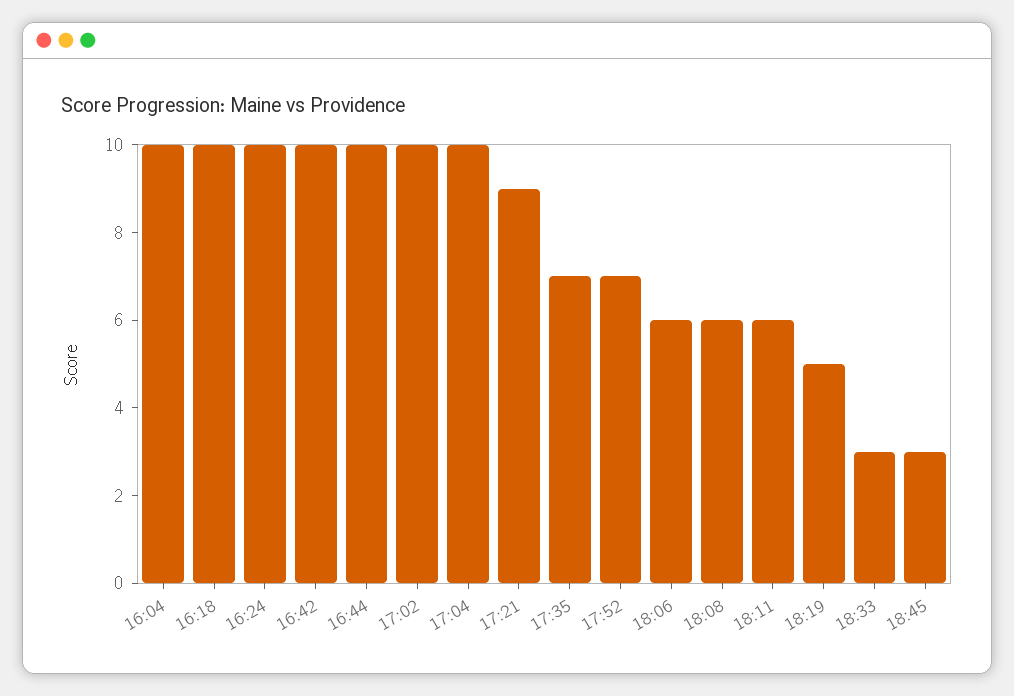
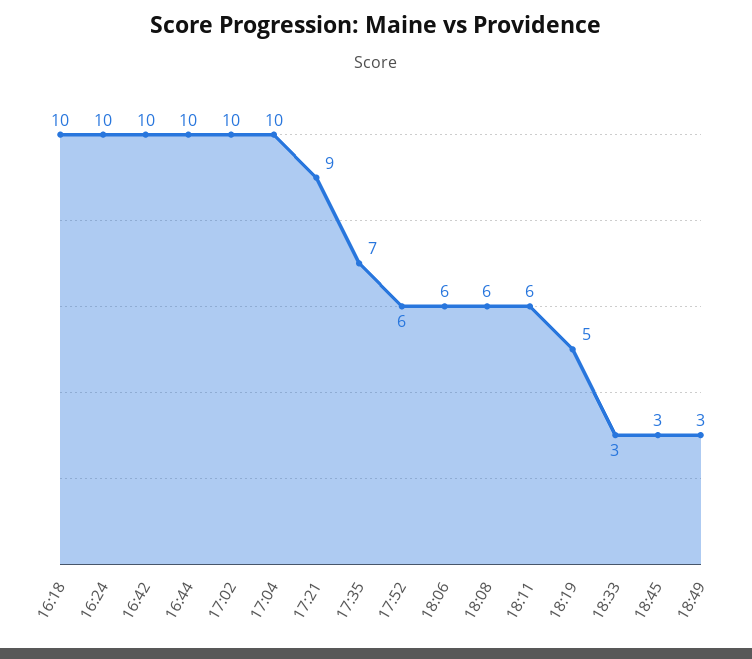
16:04: 10 -> none
17:52: 7 -> 6
18:49: none -> 3

